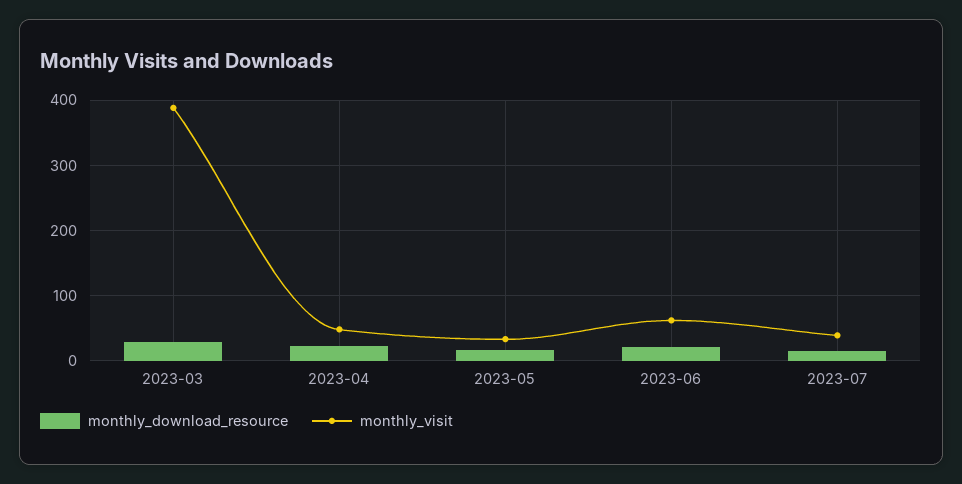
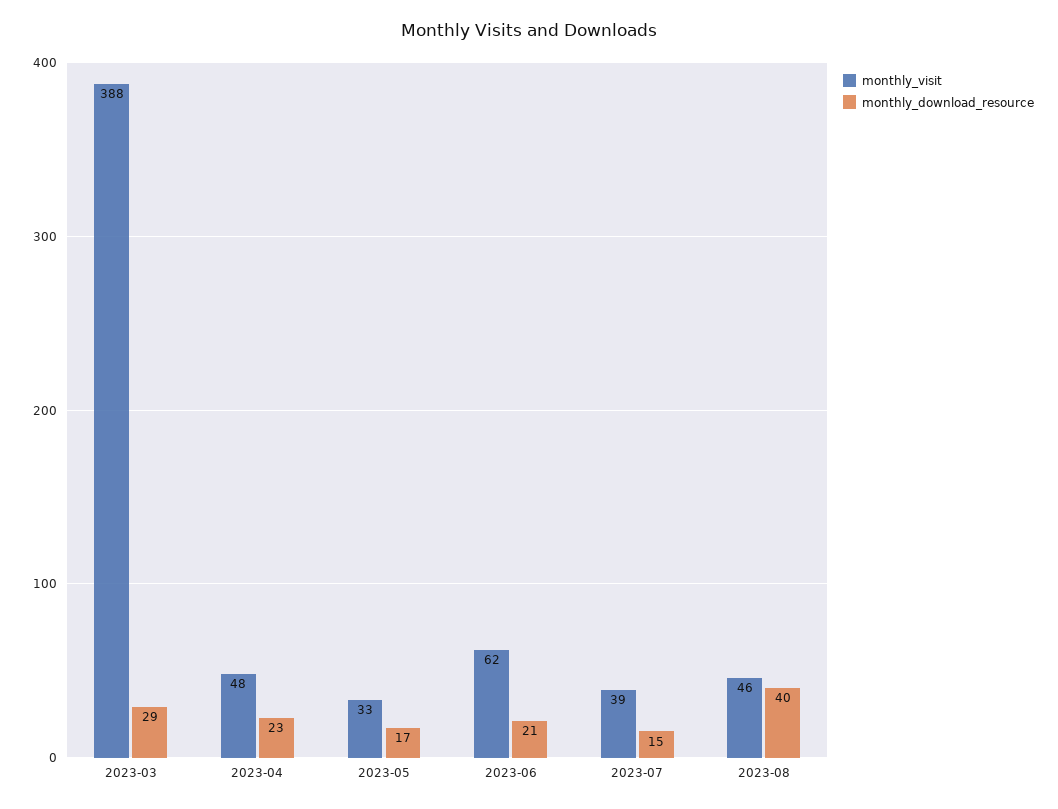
monthly_visit, 2023-08: none -> 46
monthly_download_resource, 2023-08: none -> 40

